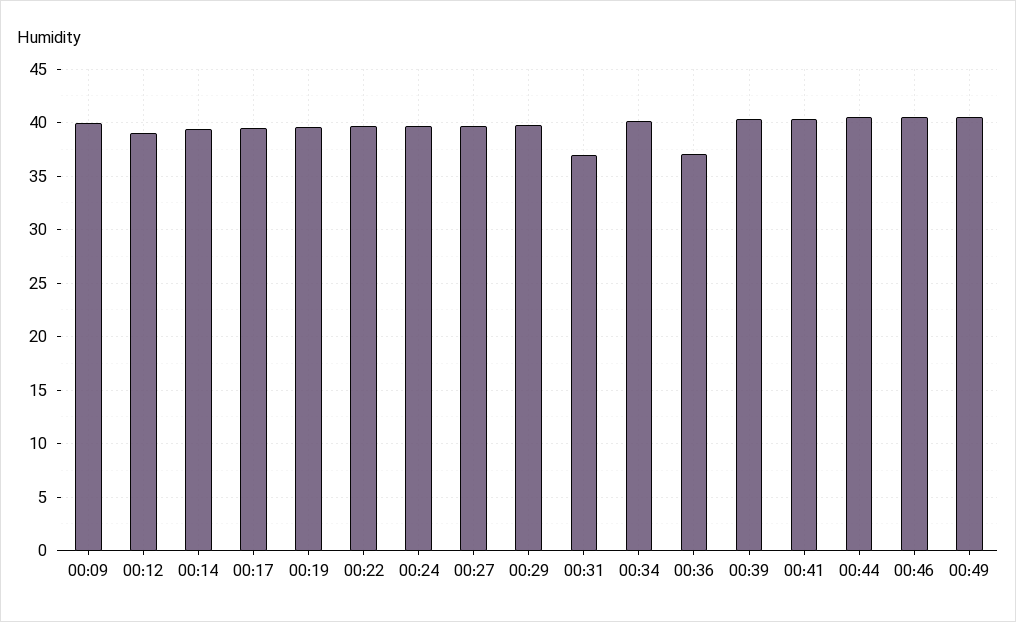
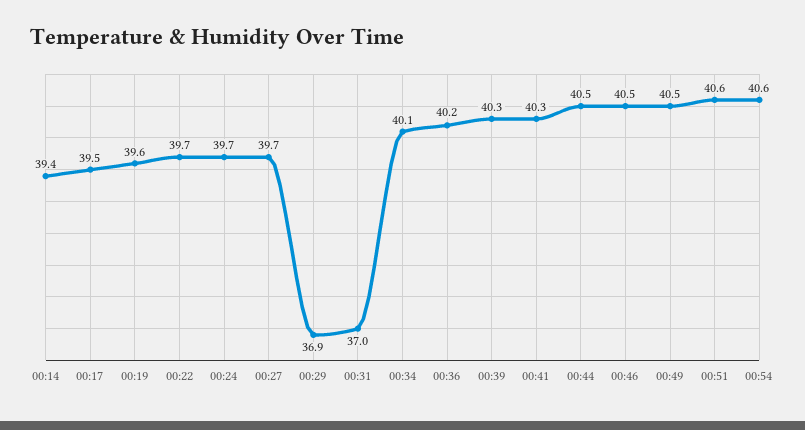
00:09: 40 -> none
00:12: 39 -> none
00:29: 40 -> 36.9
00:36: 37 -> 40.2
00:51: none -> 40.6
00:54: none -> 40.6

